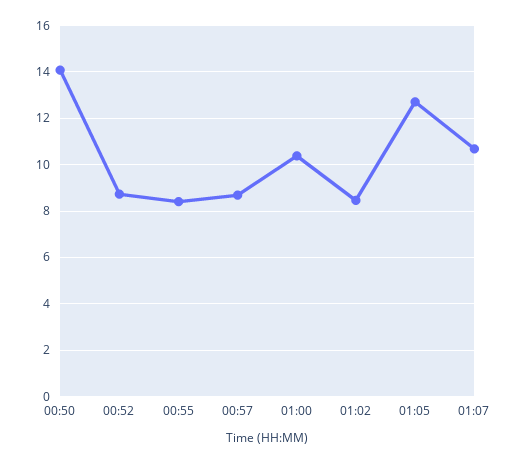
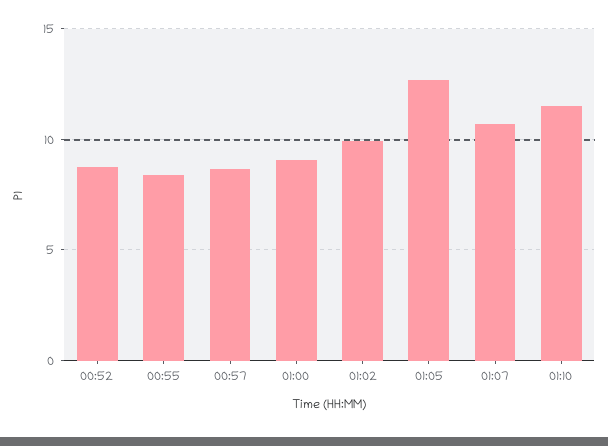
00:50: 14 -> none
01:00: 10.5 -> 9
01:02: 8.5 -> 10
01:10: none -> 11.5

